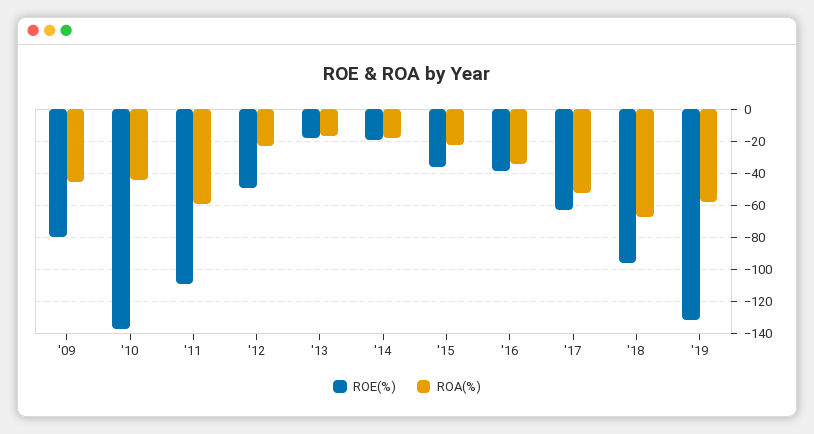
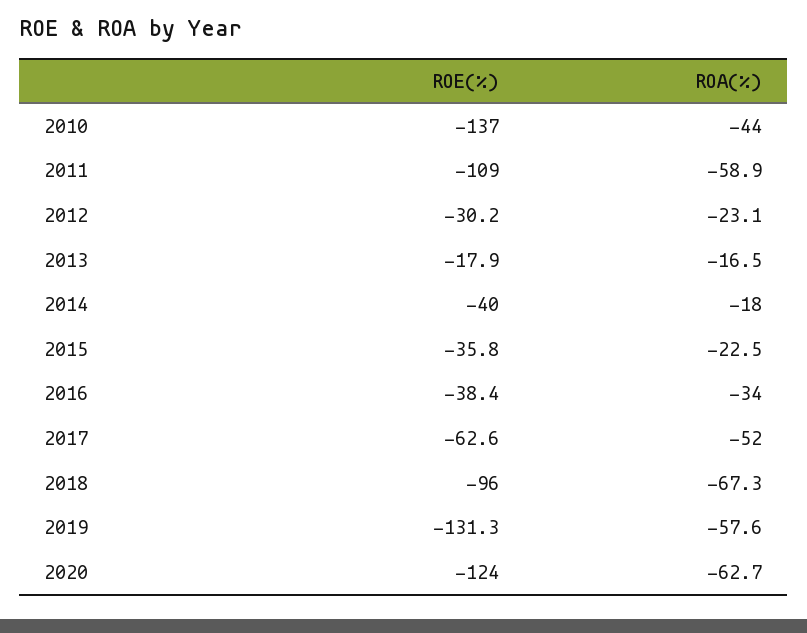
ROE(%), '09: -80 -> none
ROA(%), '09: -45 -> none
ROE(%), '12: -50 -> -30.2
ROE(%), '14: -20 -> -40
ROE(%), 2020: none -> -124
ROA(%), 2020: none -> -62.7

